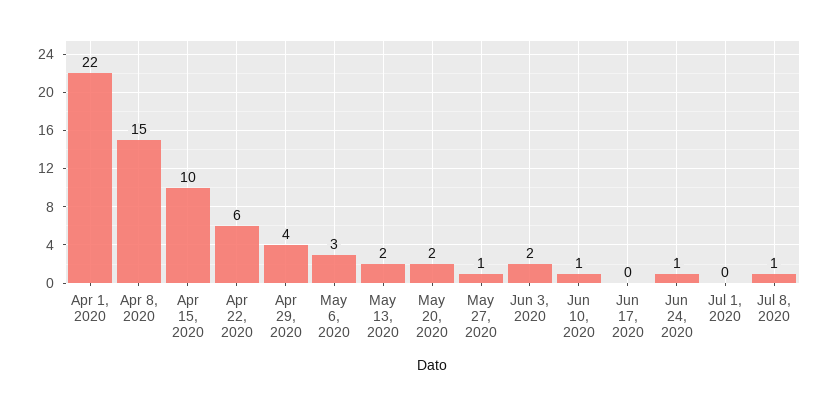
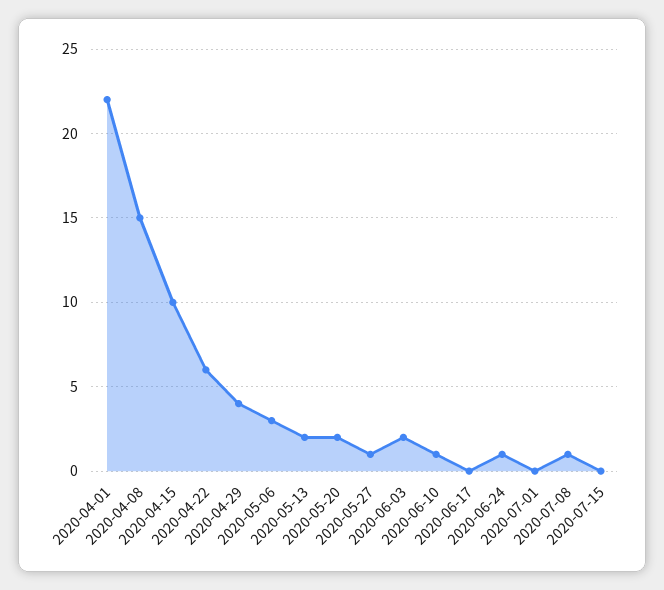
2020-07-15: none -> 0

